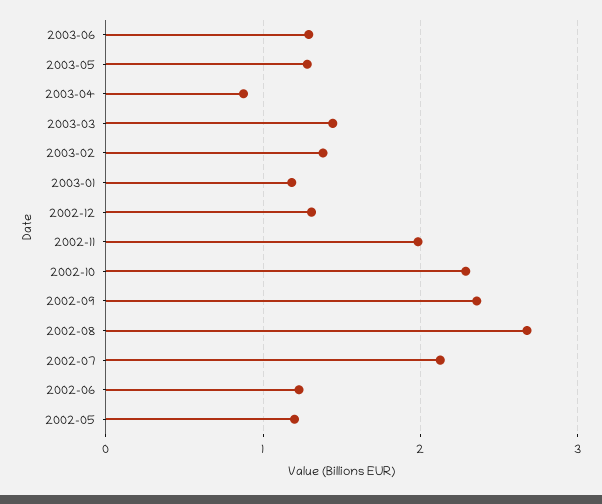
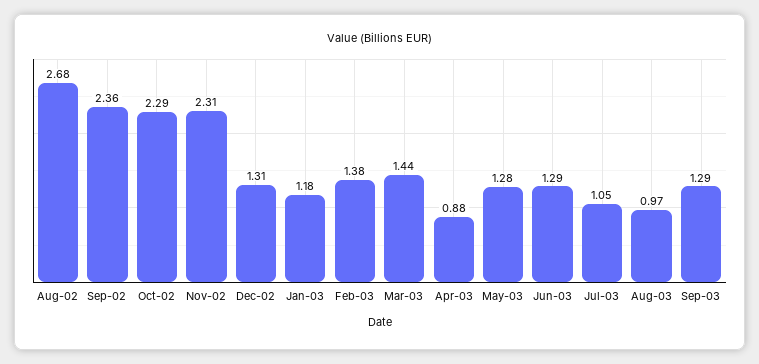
2002-11: 2 -> 2.31
2002-07: 2.1 -> none
2002-06: 1.2 -> none
2002-05: 1.2 -> none
Jul-03: none -> 1.05
Aug-03: none -> 0.97
Sep-03: none -> 1.29

